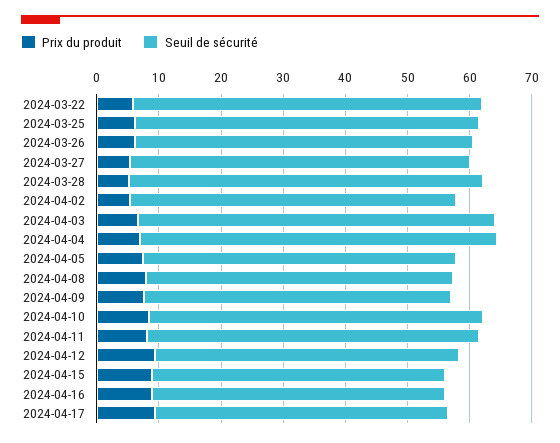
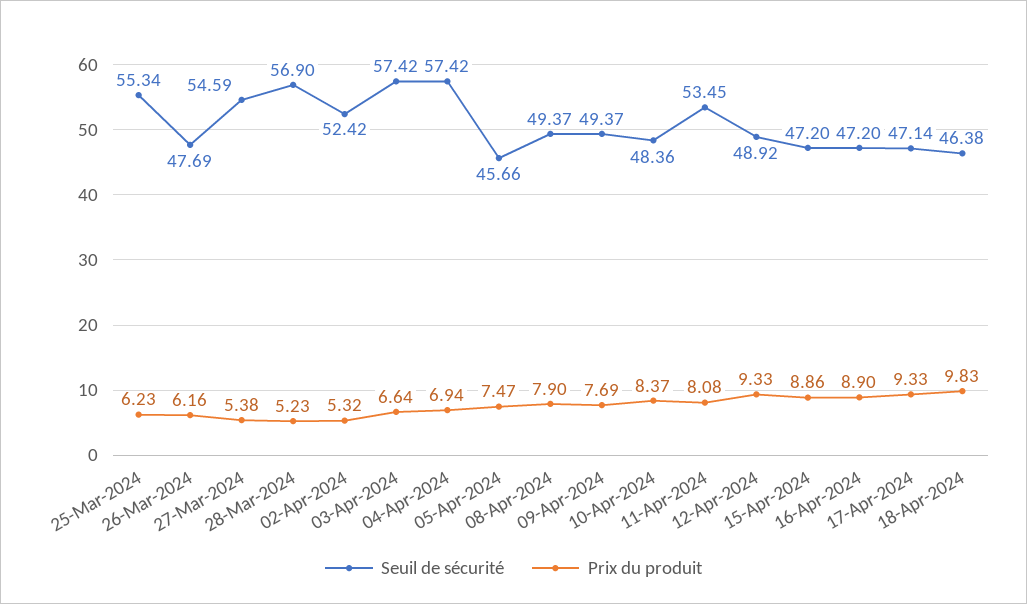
Prix du produit, 2024-03-22: 6 -> none
Seuil de sécurité, 2024-03-22: 56 -> none
Seuil de sécurité, 2024-03-26: 54 -> 47.69
Seuil de sécurité, 2024-04-05: 50 -> 45.66
Seuil de sécurité, 2024-04-10: 54 -> 48.36
Seuil de sécurité, 18-Apr-2024: none -> 46.38
Prix du produit, 18-Apr-2024: none -> 9.83

